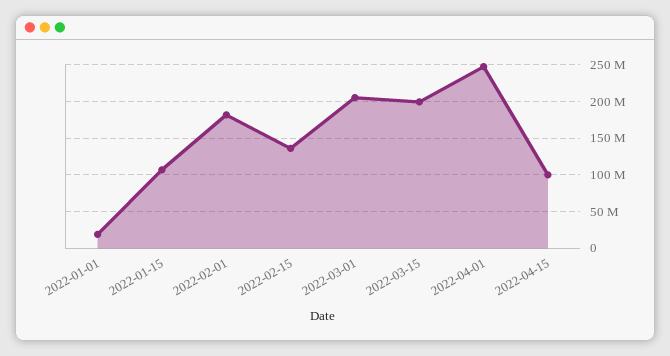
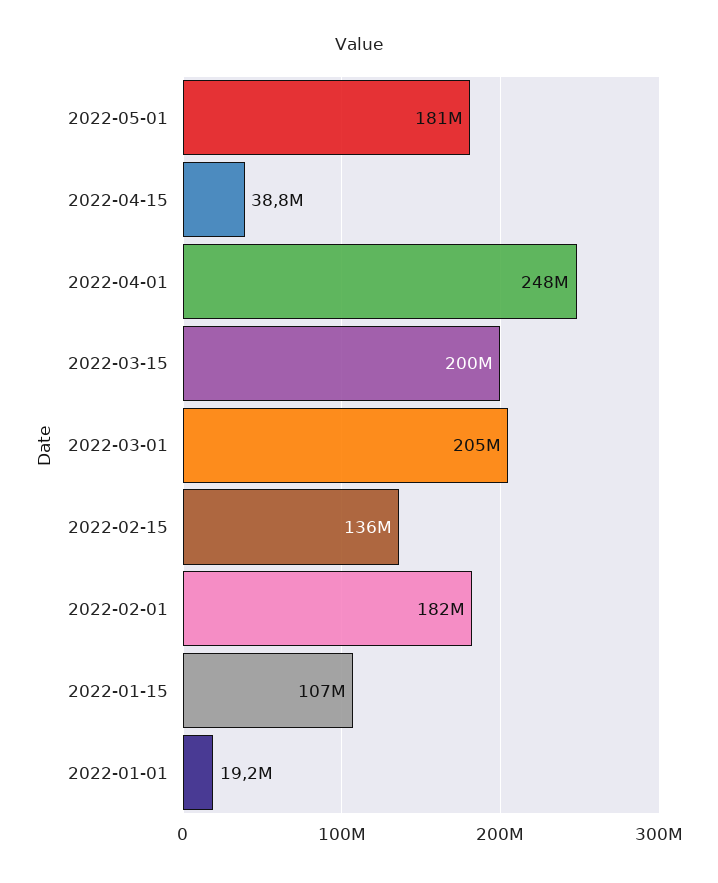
2022-04-15: 100000000 -> 38800000
2022-05-01: none -> 181000000

